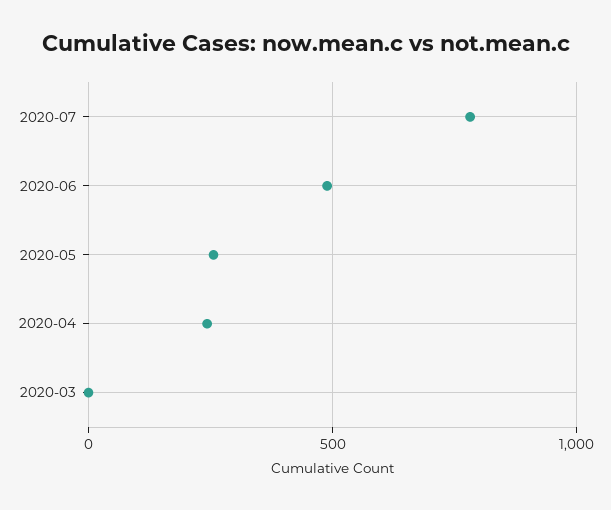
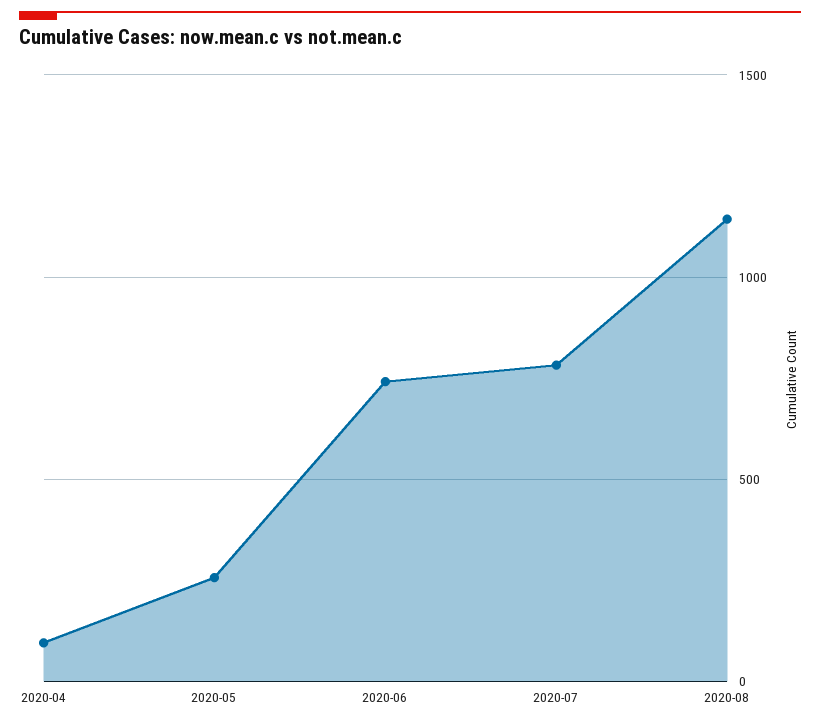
2020-06: 500 -> 750
2020-04: 250 -> 100
2020-03: 0 -> none
2020-08: none -> 1150

